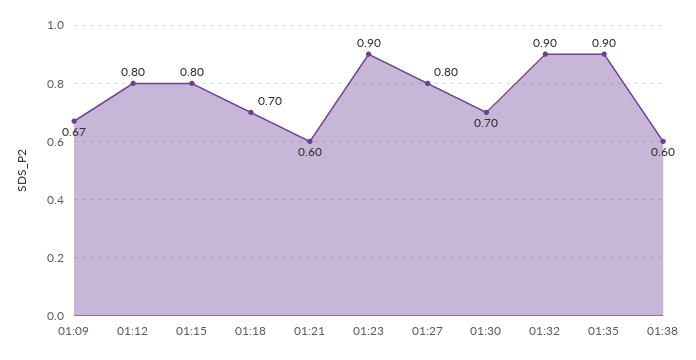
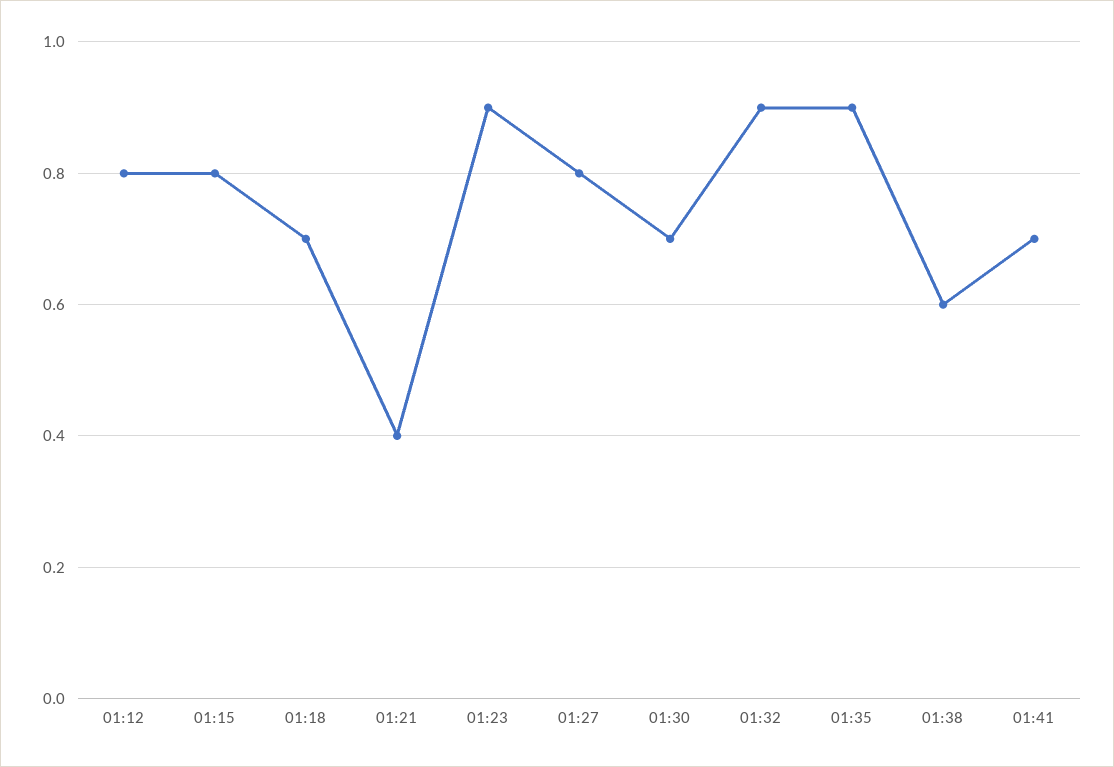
01:09: 0.67 -> none
01:21: 0.6 -> 0.4
01:41: none -> 0.7

